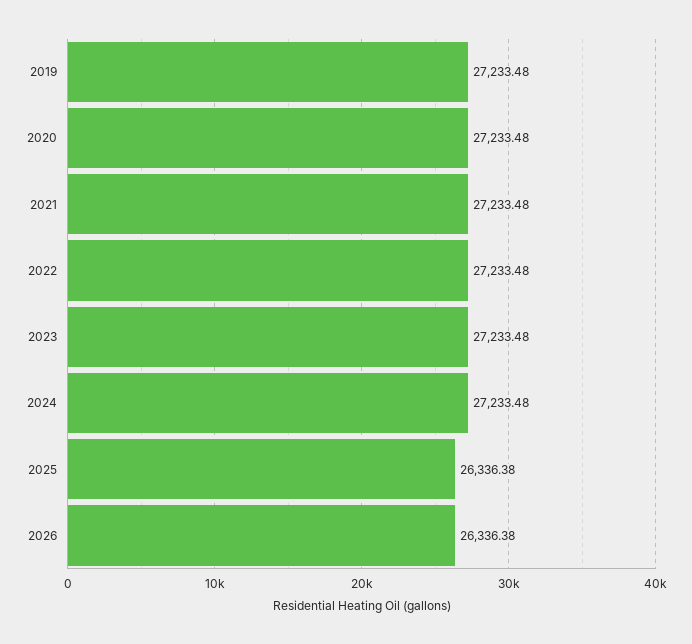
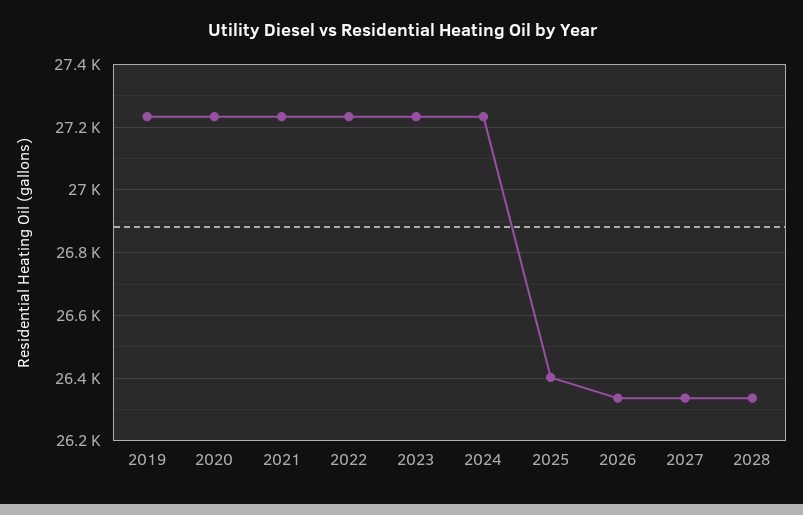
2025: 26336.38 -> 26400
2027: none -> 26340
2028: none -> 26340

